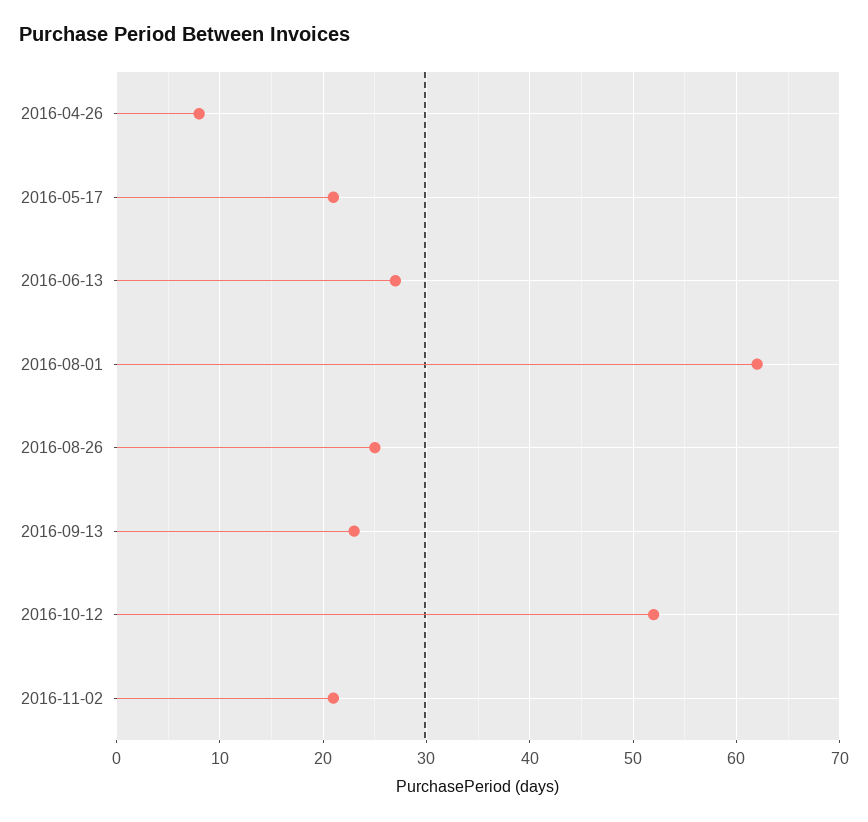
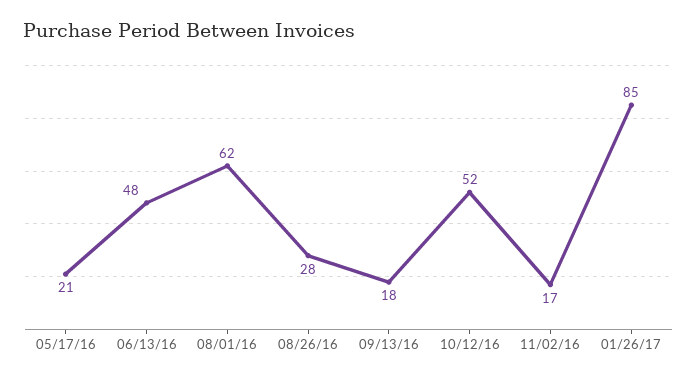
2016-04-26: 8 -> none
2016-06-13: 27 -> 48
2016-08-26: 25 -> 28
2016-09-13: 23 -> 18
2016-11-02: 21 -> 17
01/26/17: none -> 85

